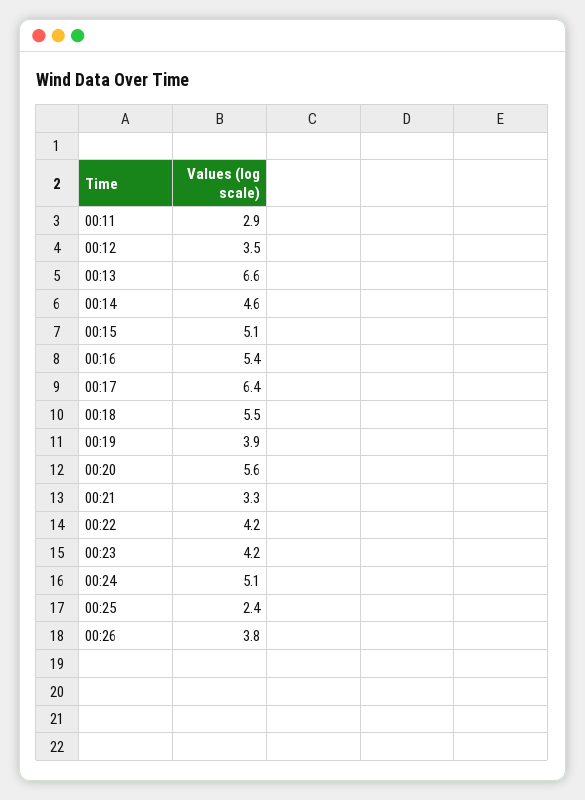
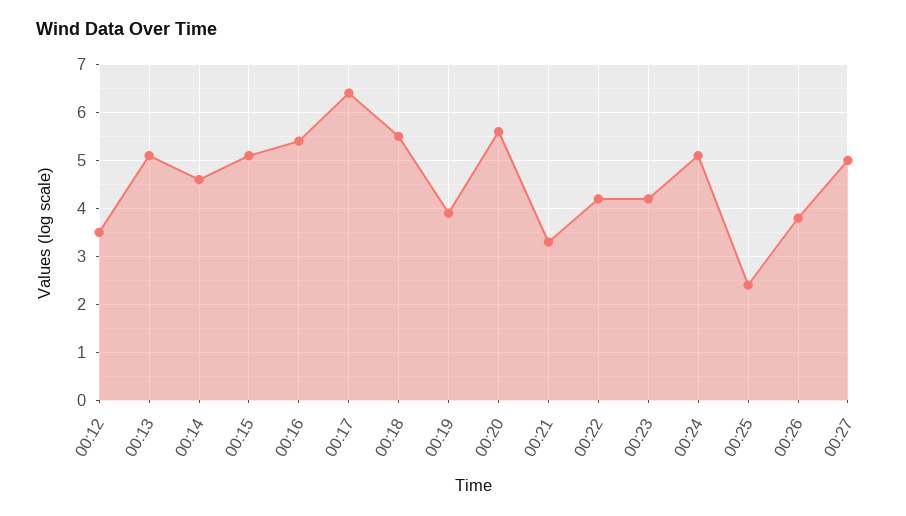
00:11: 2.9 -> none
00:13: 6.6 -> 5
00:27: none -> 5

